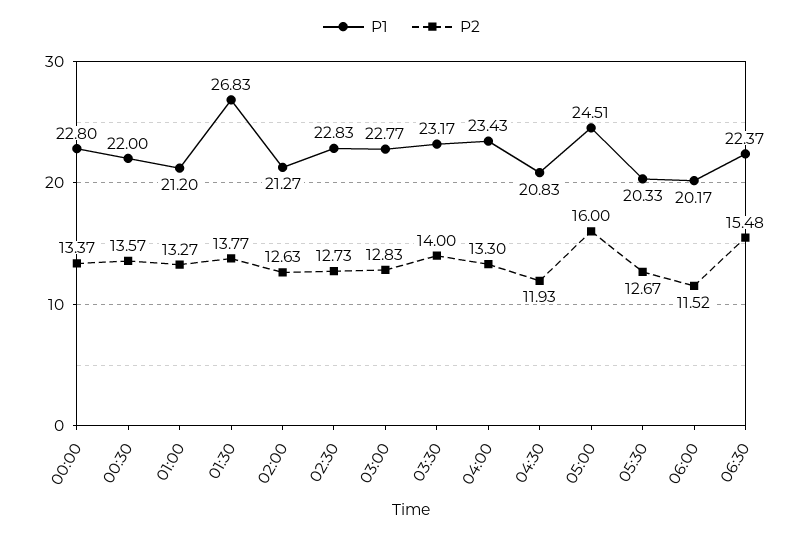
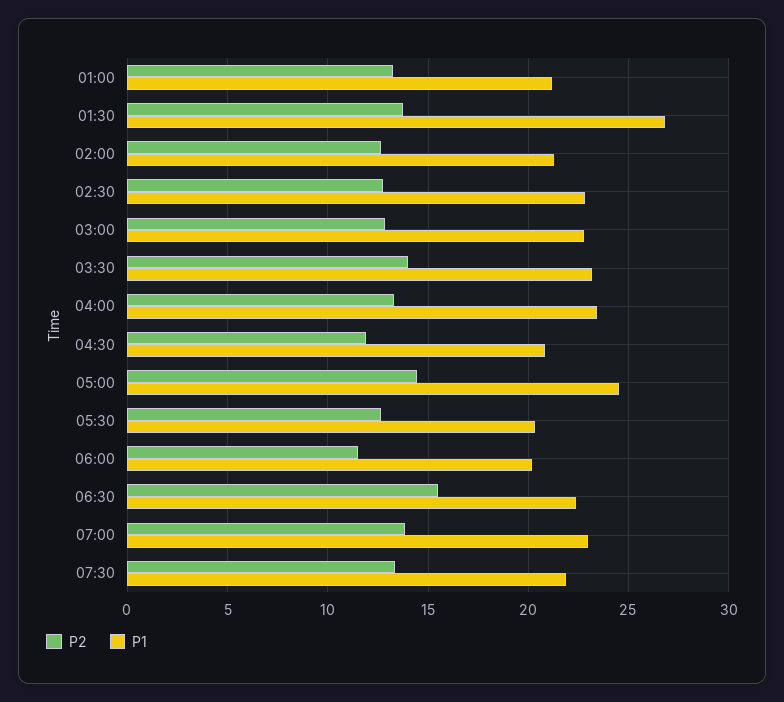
P1, 00:00: 22.8 -> none
P2, 00:00: 13.37 -> none
P1, 00:30: 22 -> none
P2, 00:30: 13.57 -> none
P2, 05:00: 16 -> 14.5
P2, 07:00: none -> 14
P1, 07:00: none -> 23
P2, 07:30: none -> 13.5
P1, 07:30: none -> 22

